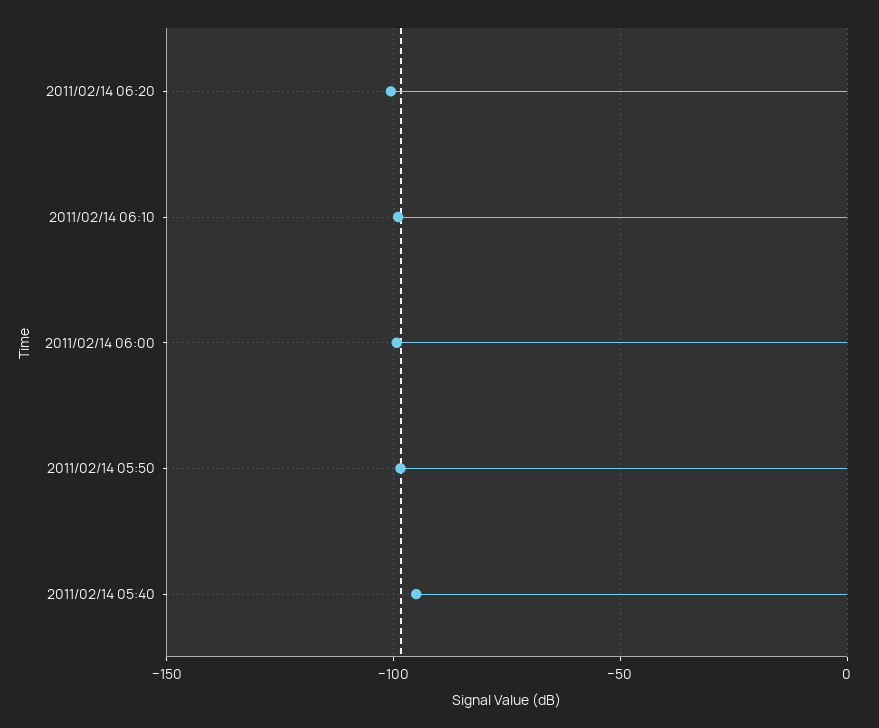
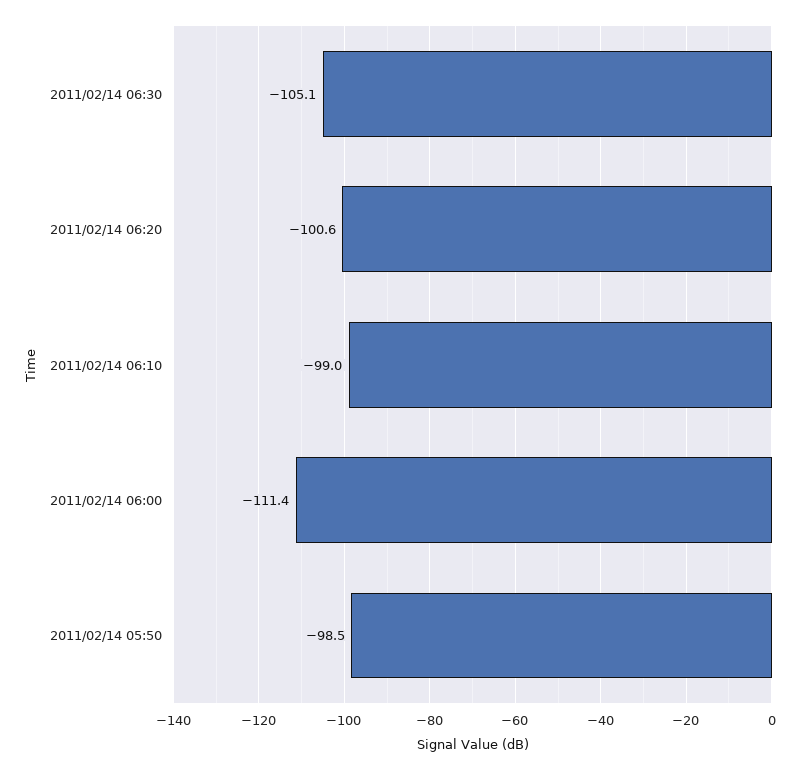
2011/02/14 06:00: -100 -> -111.4
2011/02/14 05:40: -95 -> none
2011/02/14 06:30: none -> -105.1

